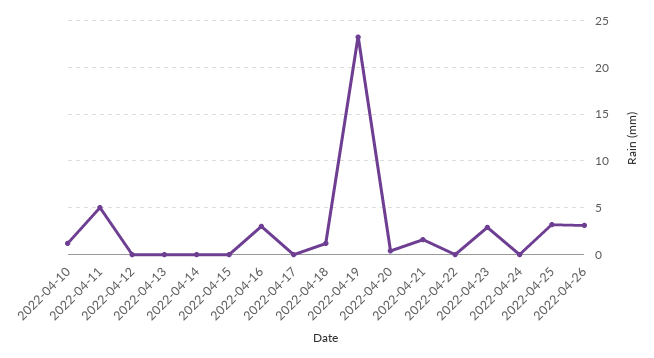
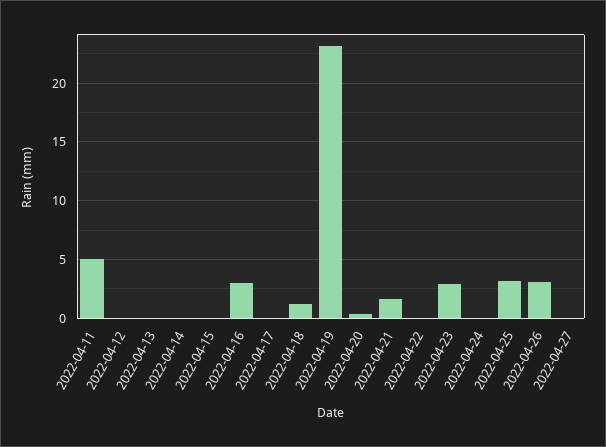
2022-04-10: 1 -> none
2022-04-27: none -> 0

